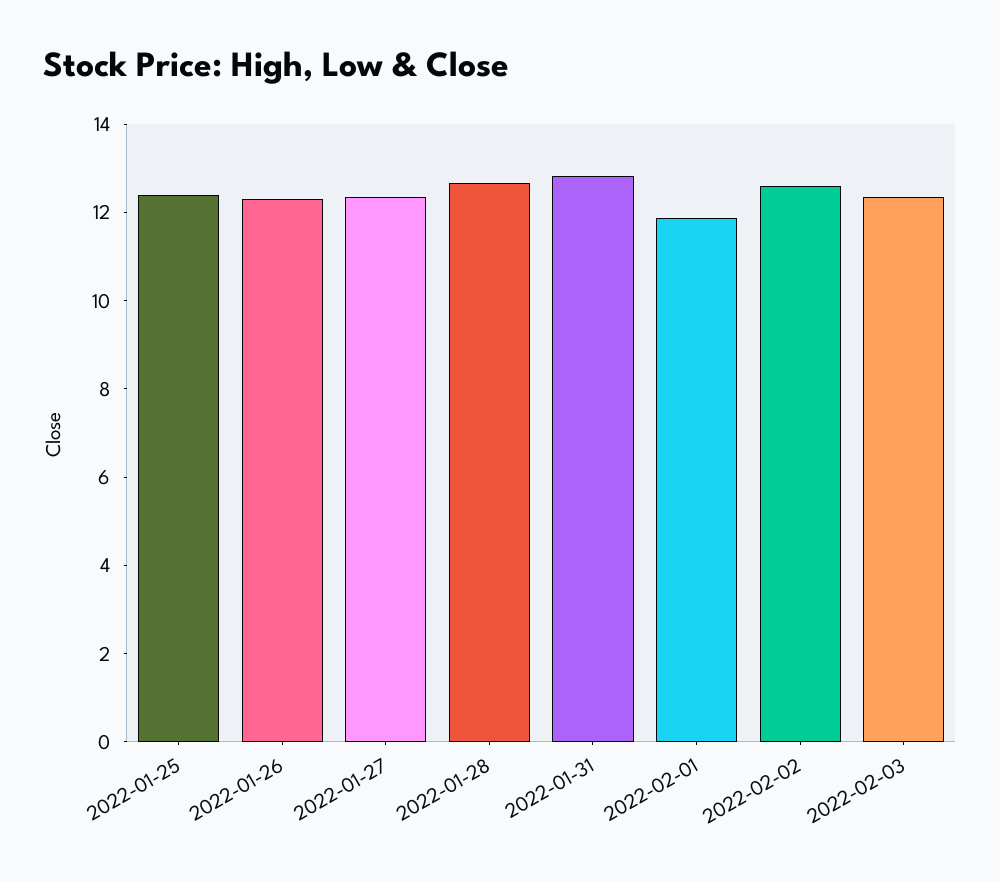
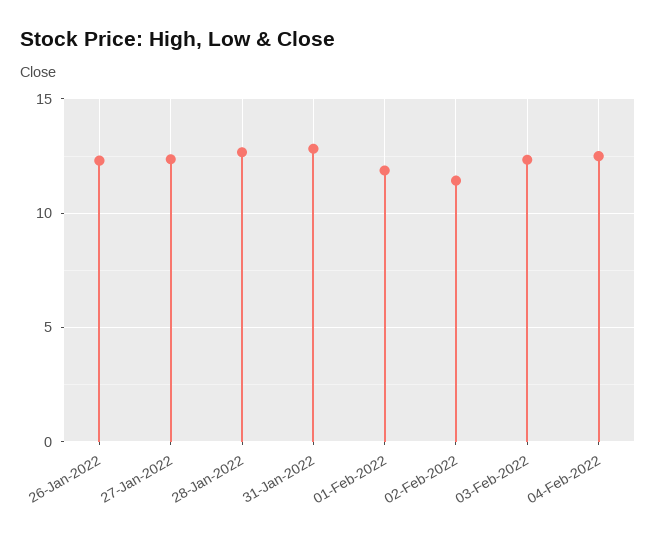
2022-01-25: 12.5 -> none
2022-02-02: 12.5 -> 11.5
04-Feb-2022: none -> 12.5

